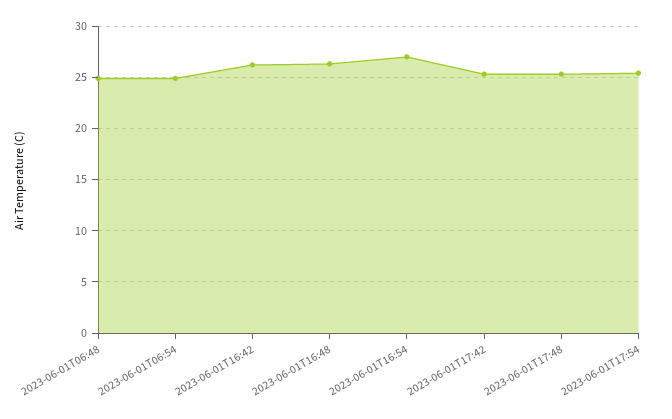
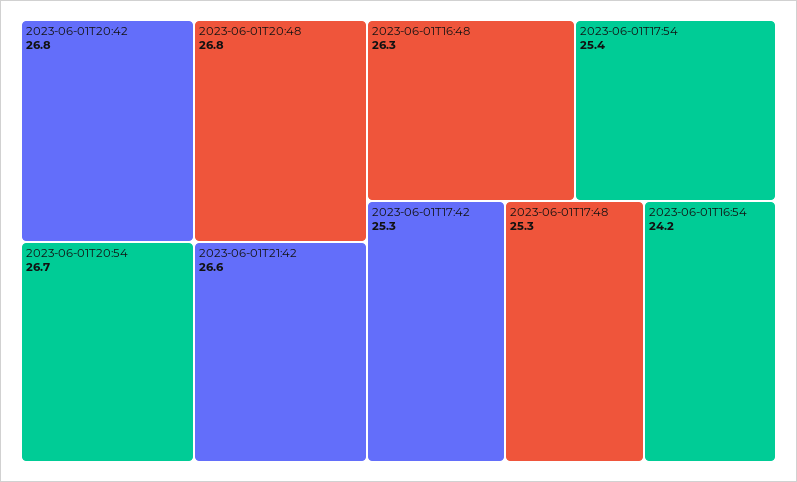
2023-06-01T06:48: 25 -> none
2023-06-01T06:54: 25 -> none
2023-06-01T16:42: 26 -> none
2023-06-01T16:54: 27 -> 24.2
2023-06-01T20:42: none -> 26.8
2023-06-01T20:48: none -> 26.8
2023-06-01T20:54: none -> 26.7
2023-06-01T21:42: none -> 26.6

